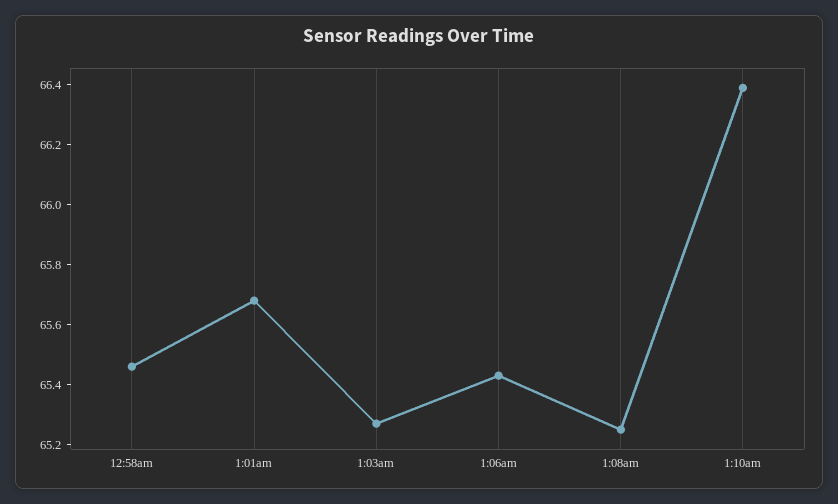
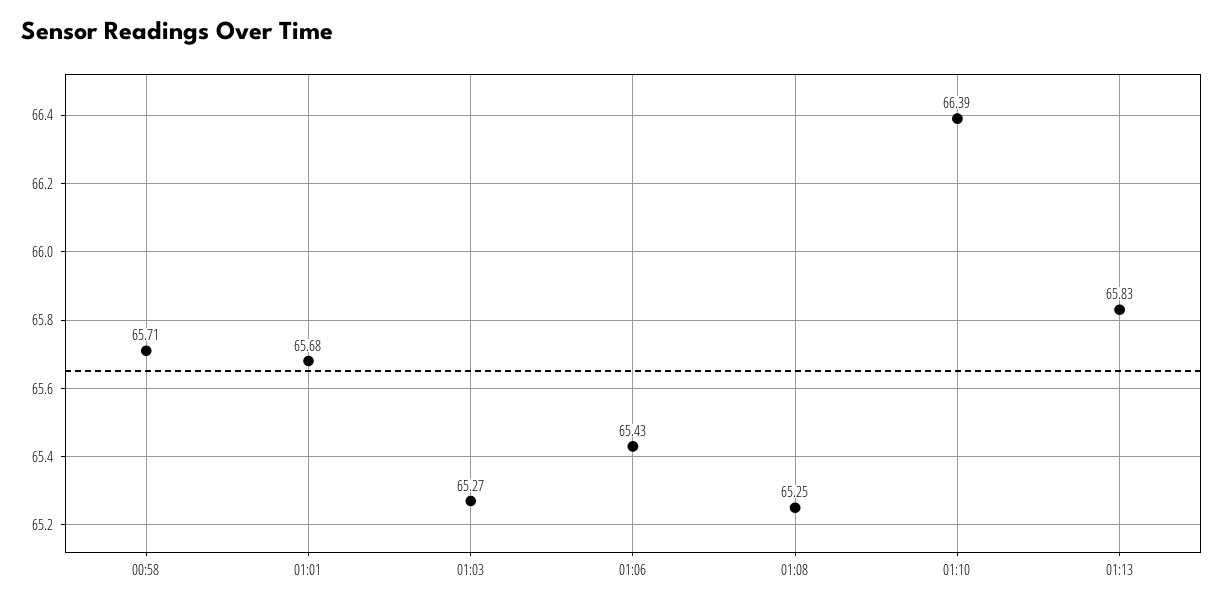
12:58am: 65.45 -> 65.71
01:13: none -> 65.83

